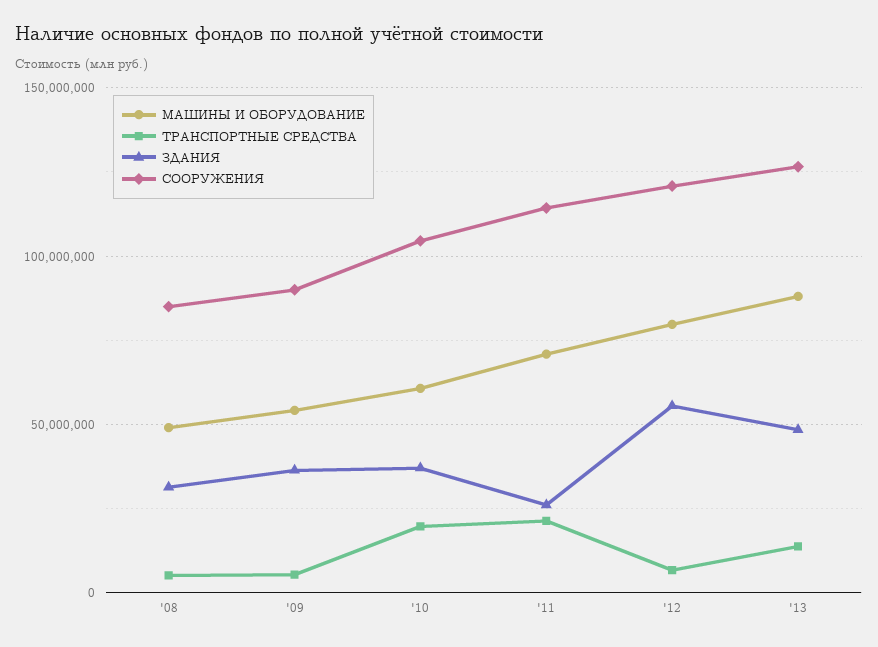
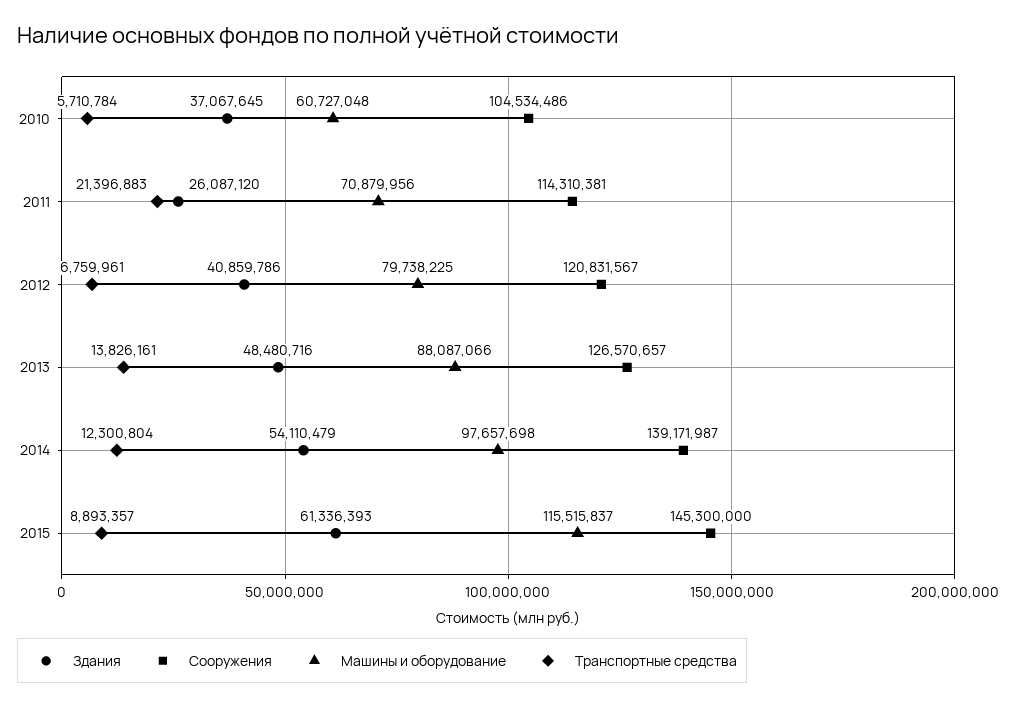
МАШИНЫ И ОБОРУДОВАНИЕ, '08: 50000000 -> none
ТРАНСПОРТНЫЕ СРЕДСТВА, '08: 5000000 -> none
ЗДАНИЯ, '08: 30000000 -> none
СООРУЖЕНИЯ, '08: 85000000 -> none
МАШИНЫ И ОБОРУДОВАНИЕ, '09: 55000000 -> none
ТРАНСПОРТНЫЕ СРЕДСТВА, '09: 5000000 -> none
ЗДАНИЯ, '09: 35000000 -> none
СООРУЖЕНИЯ, '09: 90000000 -> none
ТРАНСПОРТНЫЕ СРЕДСТВА, '10: 20000000 -> 5710784
ЗДАНИЯ, '12: 55000000 -> 40859786
ЗДАНИЯ, 2014: none -> 54110479
СООРУЖЕНИЯ, 2014: none -> 139171987
МАШИНЫ И ОБОРУДОВАНИЕ, 2014: none -> 97657698
ТРАНСПОРТНЫЕ СРЕДСТВА, 2014: none -> 12300804
ЗДАНИЯ, 2015: none -> 61336393
СООРУЖЕНИЯ, 2015: none -> 145300000
МАШИНЫ И ОБОРУДОВАНИЕ, 2015: none -> 115515837
ТРАНСПОРТНЫЕ СРЕДСТВА, 2015: none -> 8893357

